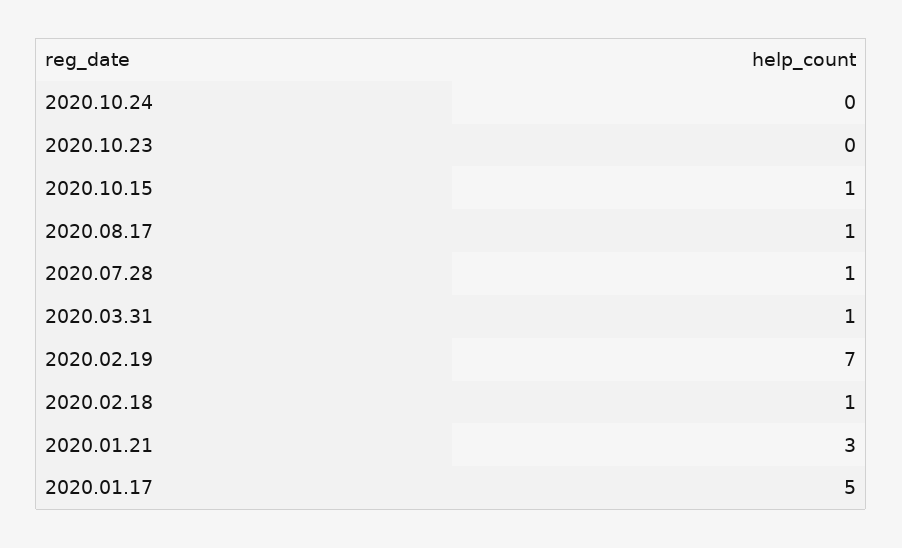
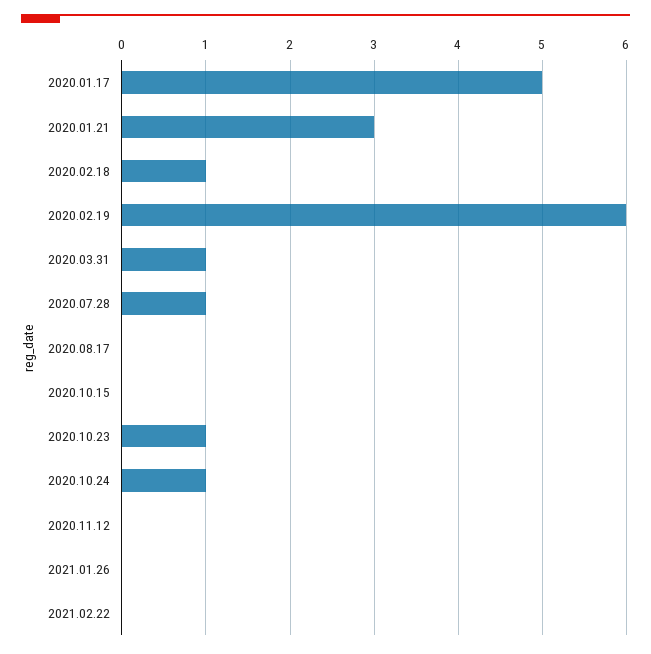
2020.10.24: 0 -> 1
2020.10.23: 0 -> 1
2020.10.15: 1 -> 0
2020.08.17: 1 -> 0
2020.02.19: 7 -> 6
2020.11.12: none -> 0
2021.01.26: none -> 0
2021.02.22: none -> 0

